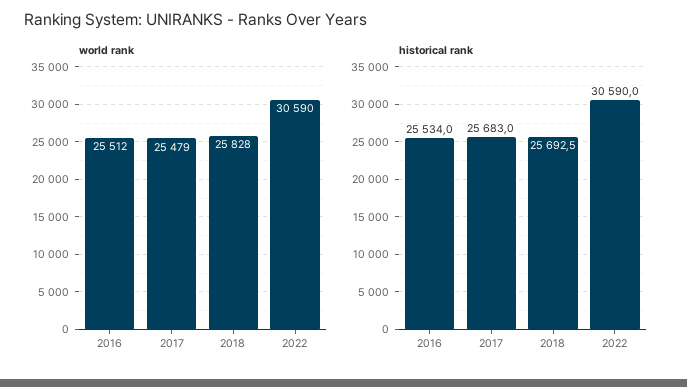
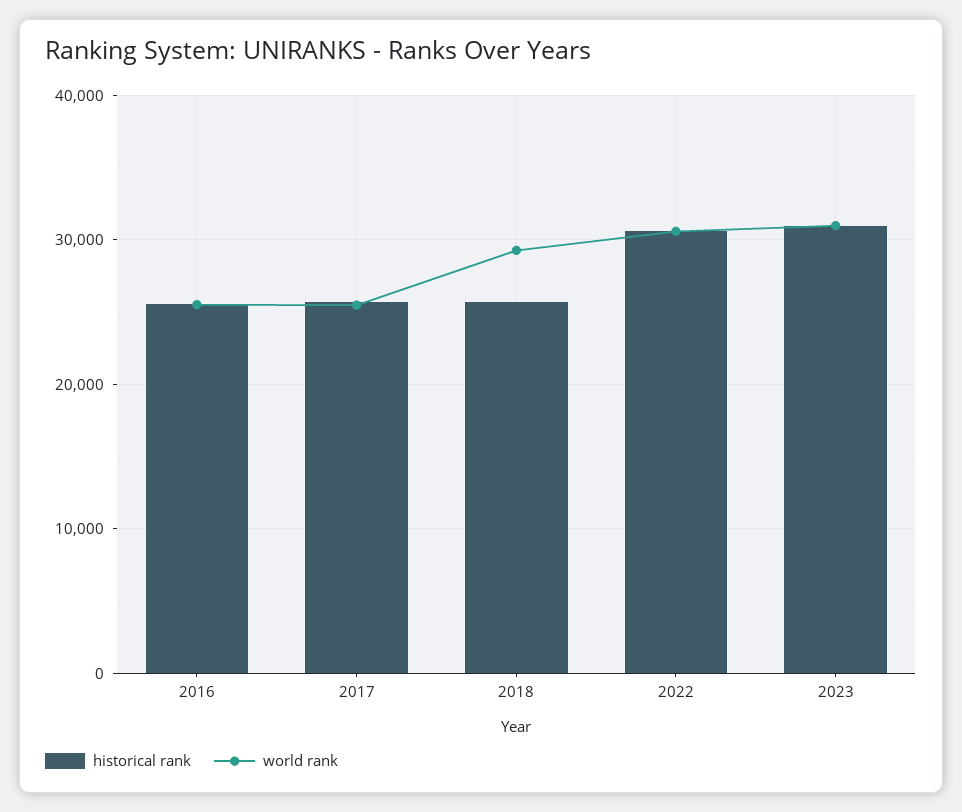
world rank, 2018: 25828 -> 29000
historical rank, 2023: none -> 31000
world rank, 2023: none -> 31000

